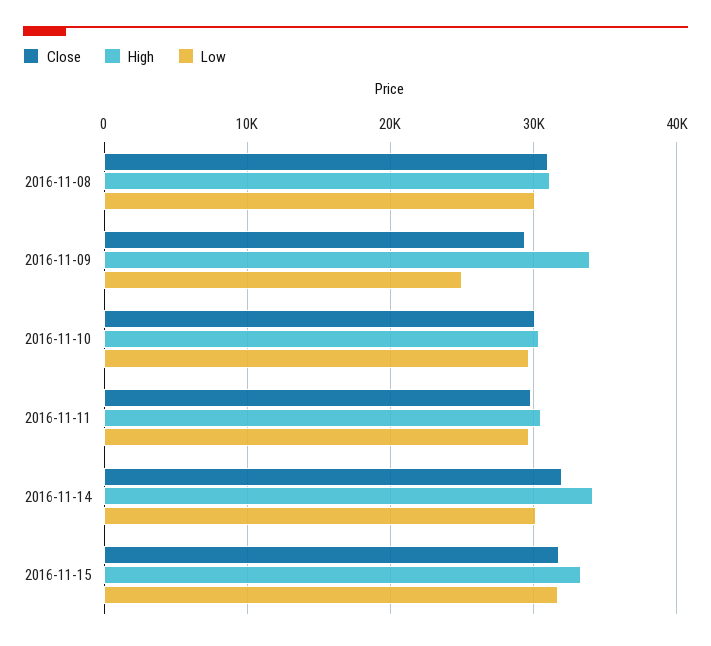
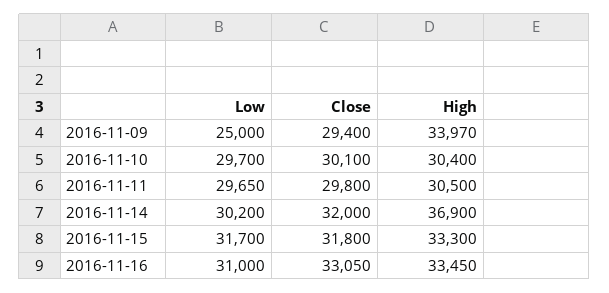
Close, 2016-11-08: 31000 -> none
High, 2016-11-08: 31000 -> none
Low, 2016-11-08: 30000 -> none
High, 2016-11-14: 34000 -> 36900
Low, 2016-11-16: none -> 31000
Close, 2016-11-16: none -> 33050
High, 2016-11-16: none -> 33450

